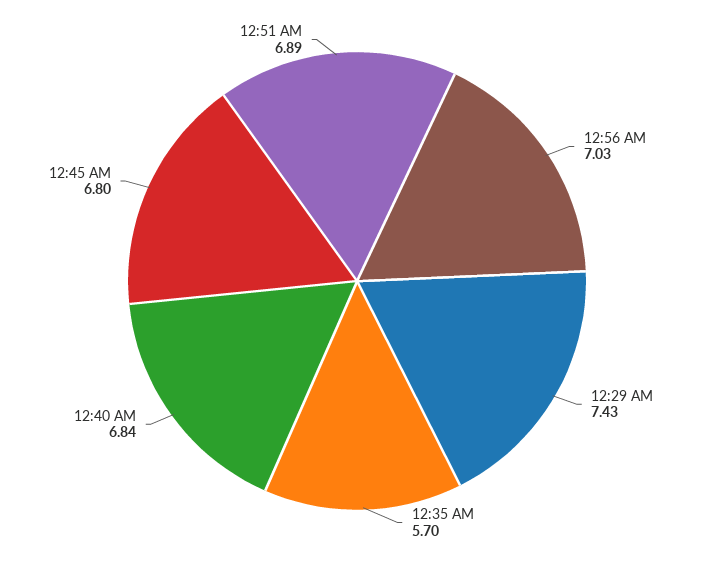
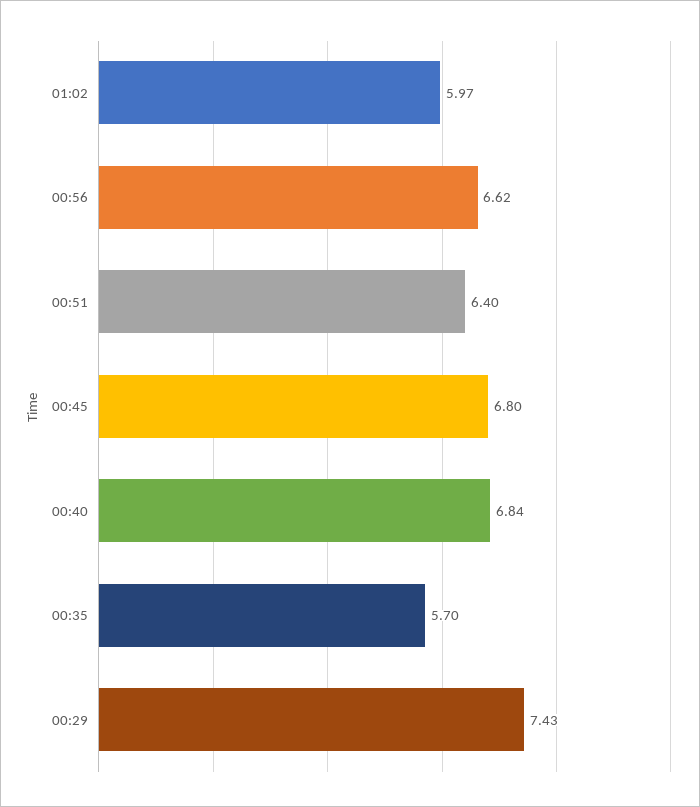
12:56 AM: 7.03 -> 6.62
12:51 AM: 6.89 -> 6.4
01:02: none -> 5.97

